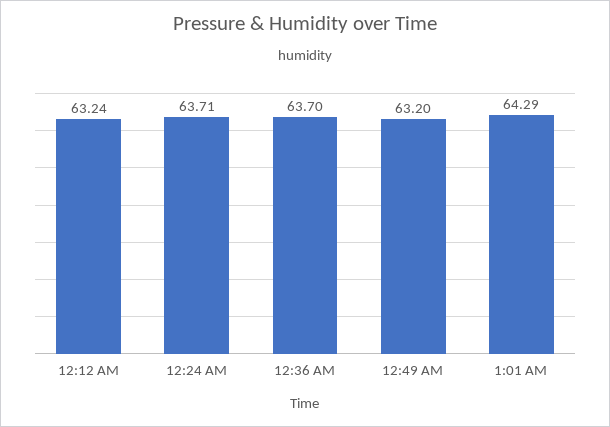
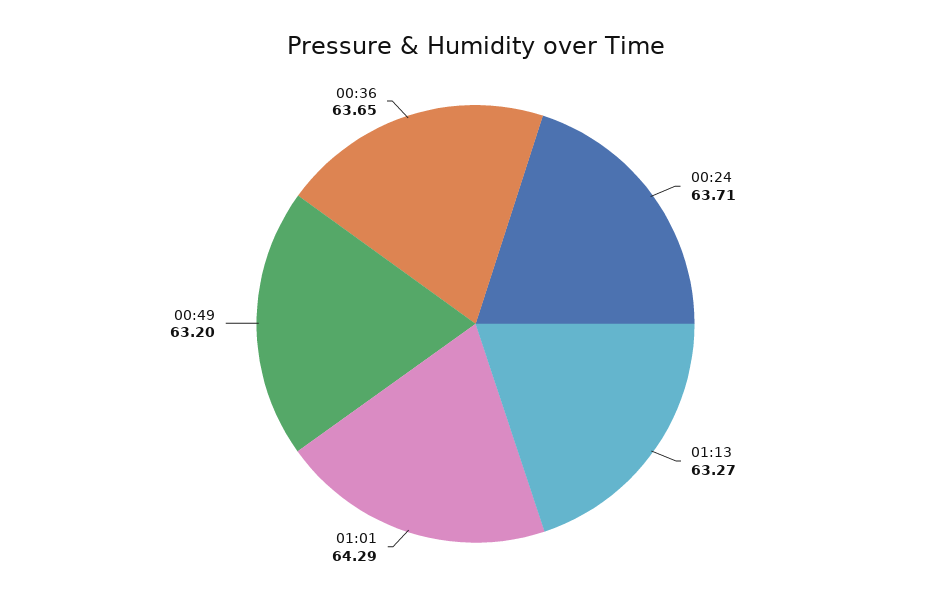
12:12 AM: 63.24 -> none
12:36 AM: 63.7 -> 63.65
01:13: none -> 63.27

